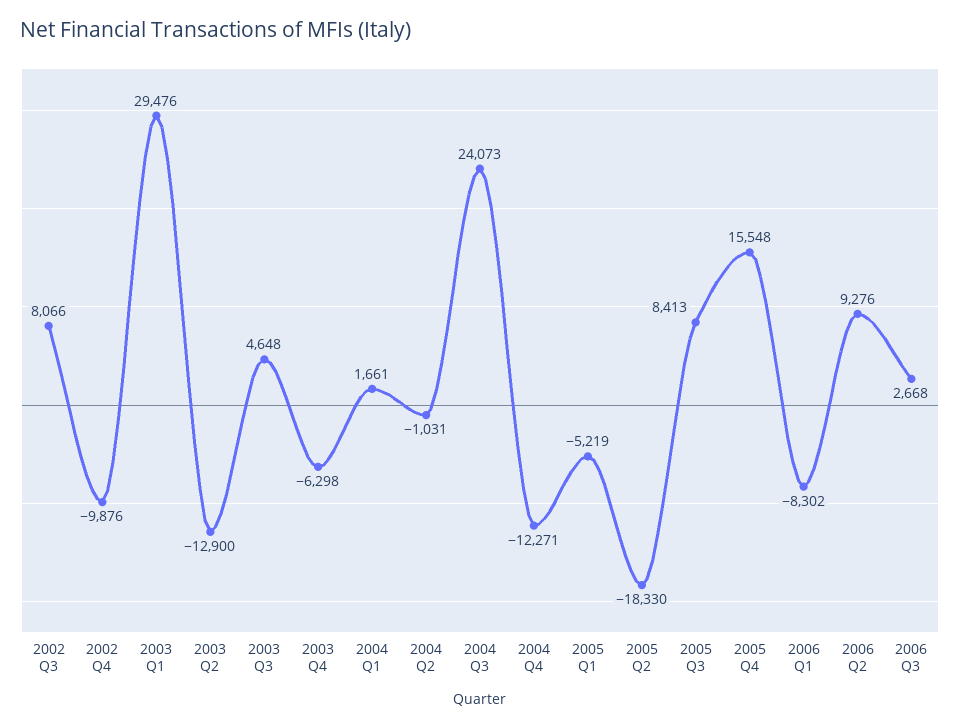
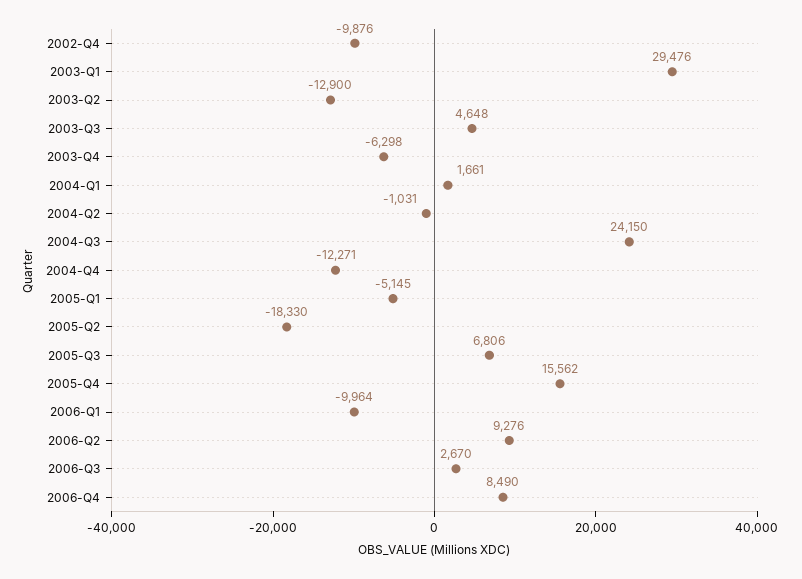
2002 Q3: 8066 -> none
2004 Q3: 24073 -> 24150
2005 Q1: -5219 -> -5145
2005 Q3: 8413 -> 6806
2005 Q4: 15548 -> 15562
2006 Q1: -8302 -> -9964
2006 Q3: 2668 -> 2670
2006-Q4: none -> 8490

